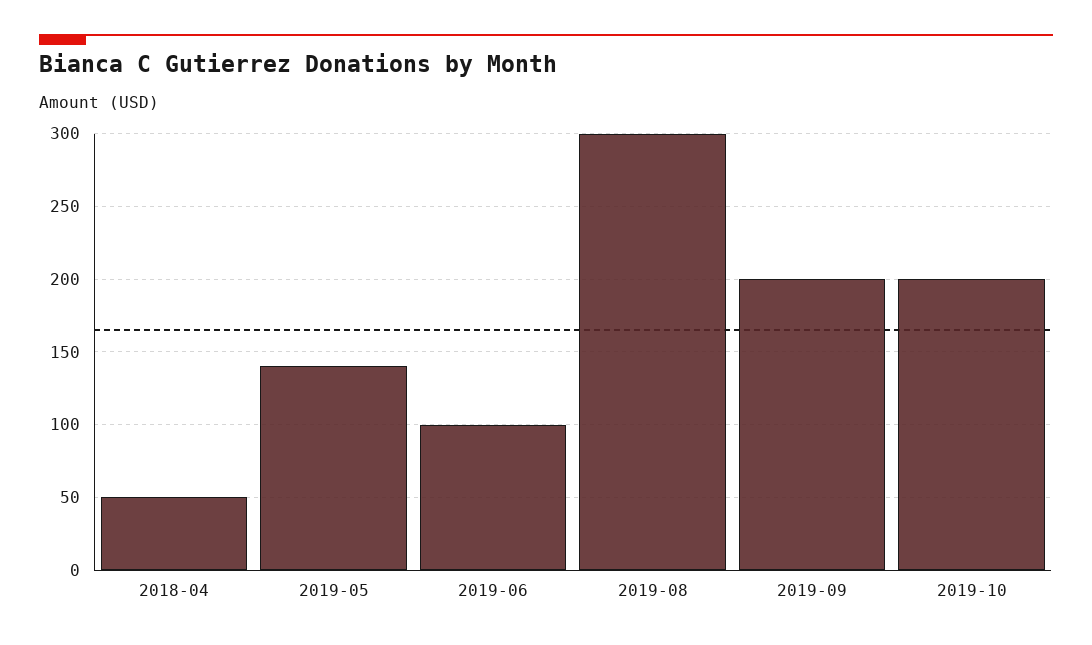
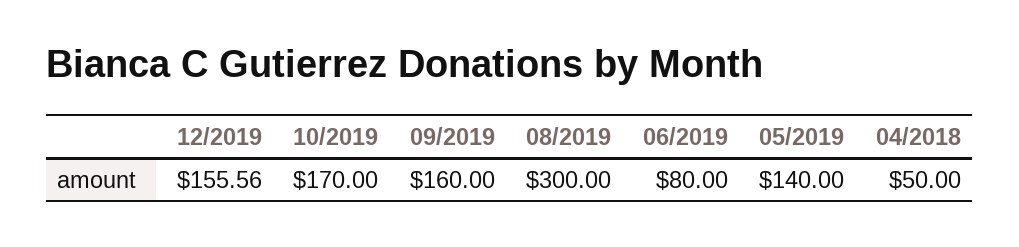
2019-06: 100 -> 80
2019-09: 200 -> 160
2019-10: 200 -> 170
12/2019: none -> 155.56

